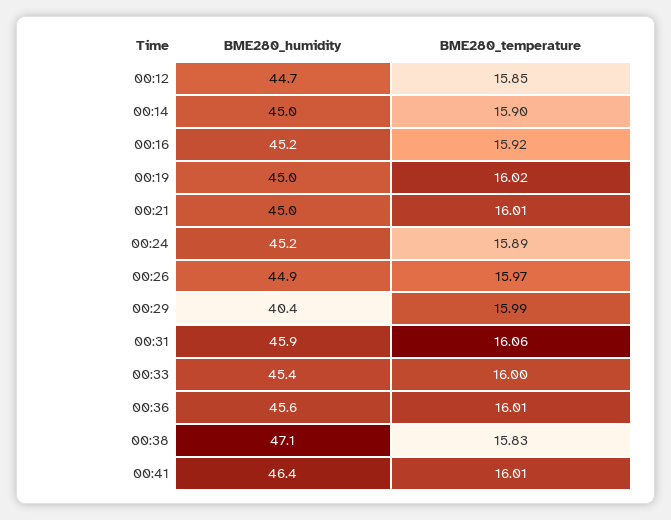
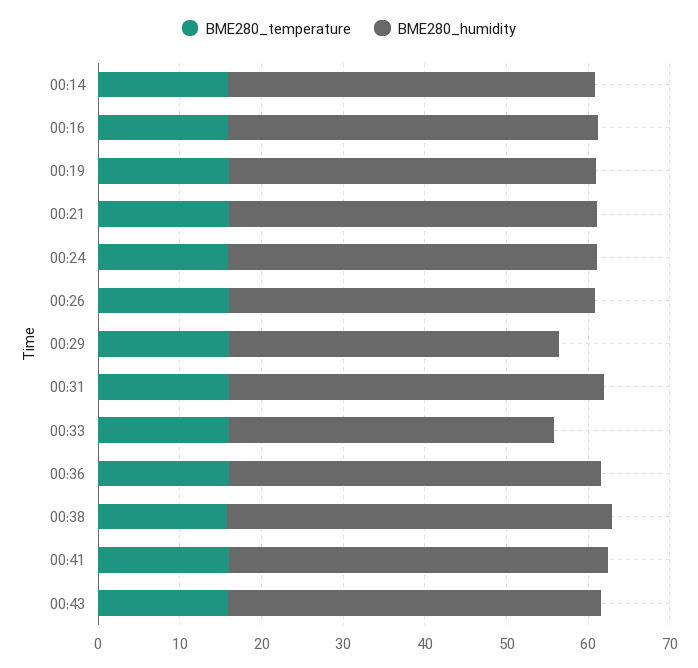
BME280_humidity, 00:12: 44.7 -> none
BME280_temperature, 00:12: 15.85 -> none
BME280_humidity, 00:33: 45.4 -> 40
BME280_temperature, 00:43: none -> 16
BME280_humidity, 00:43: none -> 46

